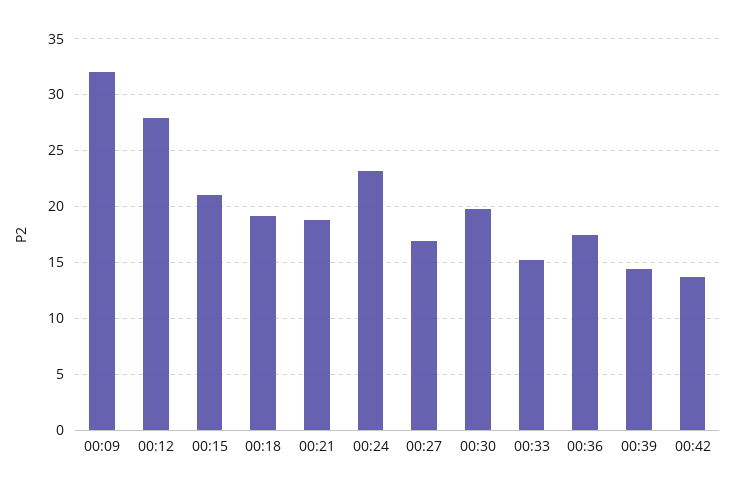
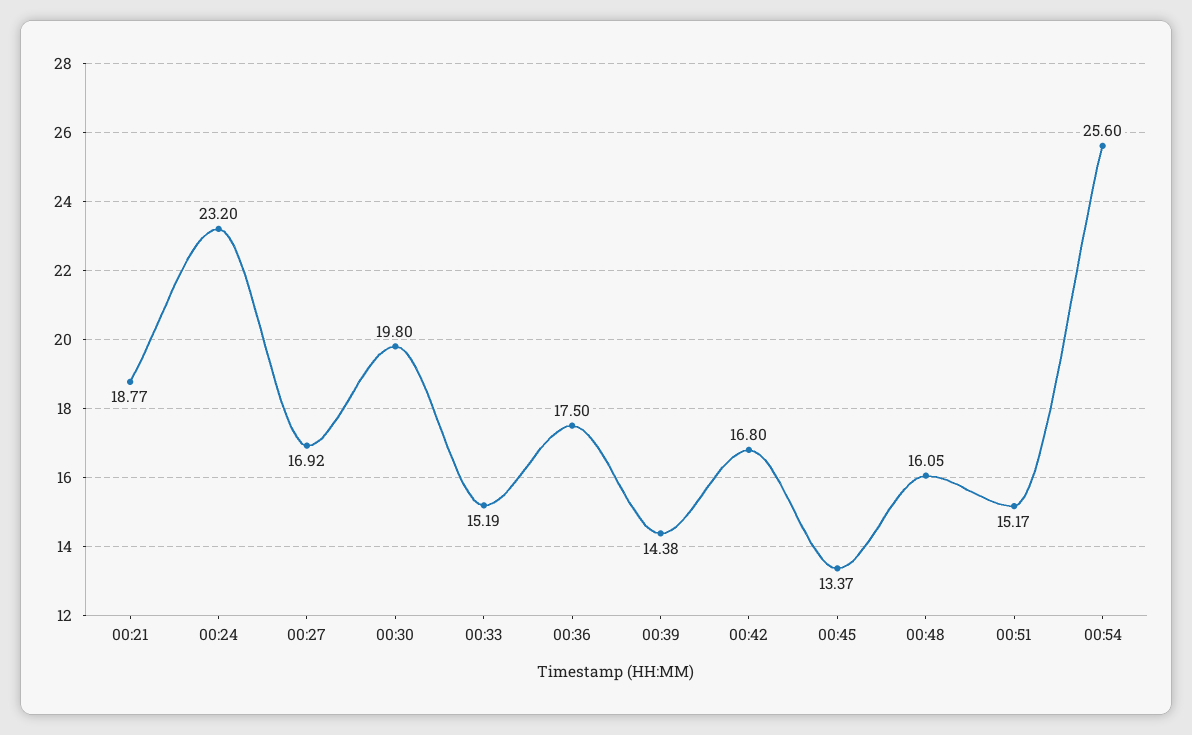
00:09: 32 -> none
00:12: 28 -> none
00:15: 21 -> none
00:18: 19 -> none
00:42: 14 -> 16.8
00:45: none -> 13.37
00:48: none -> 16.05
00:51: none -> 15.17
00:54: none -> 25.6

